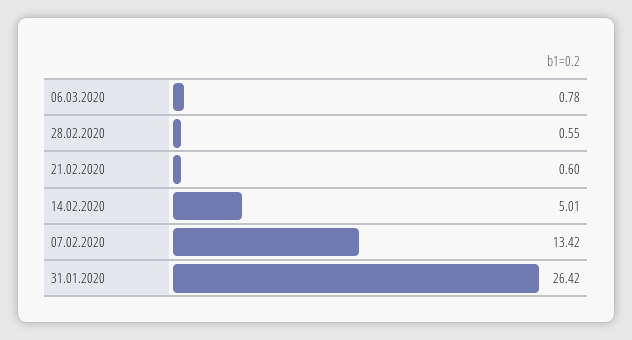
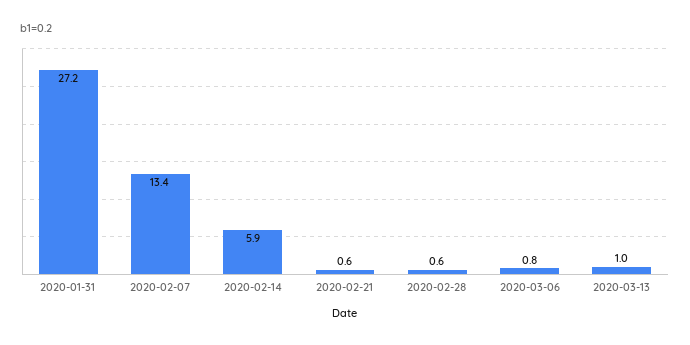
14.02.2020: 5.01 -> 5.9
31.01.2020: 26.42 -> 27.2
2020-03-13: none -> 1

